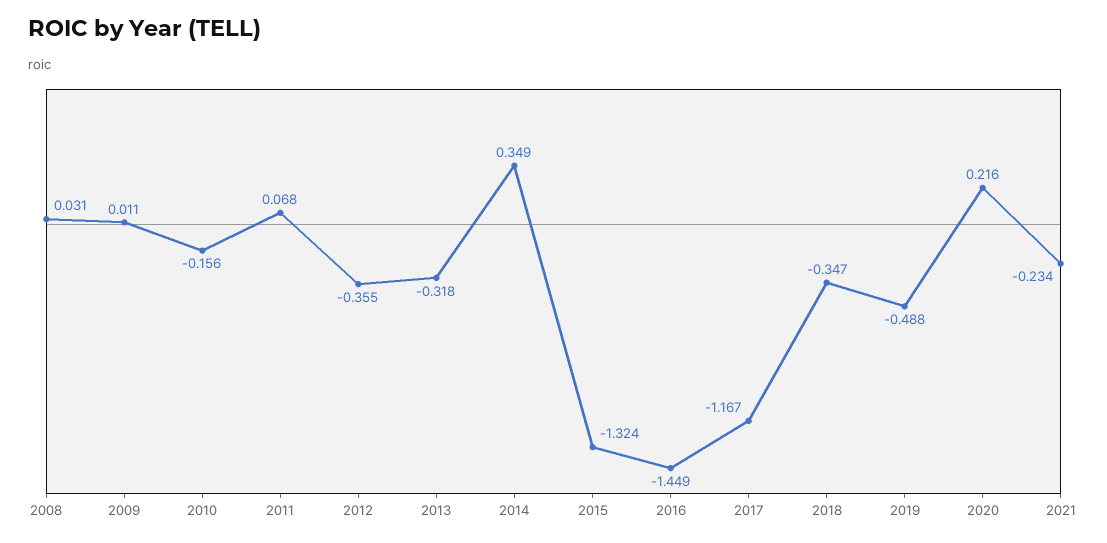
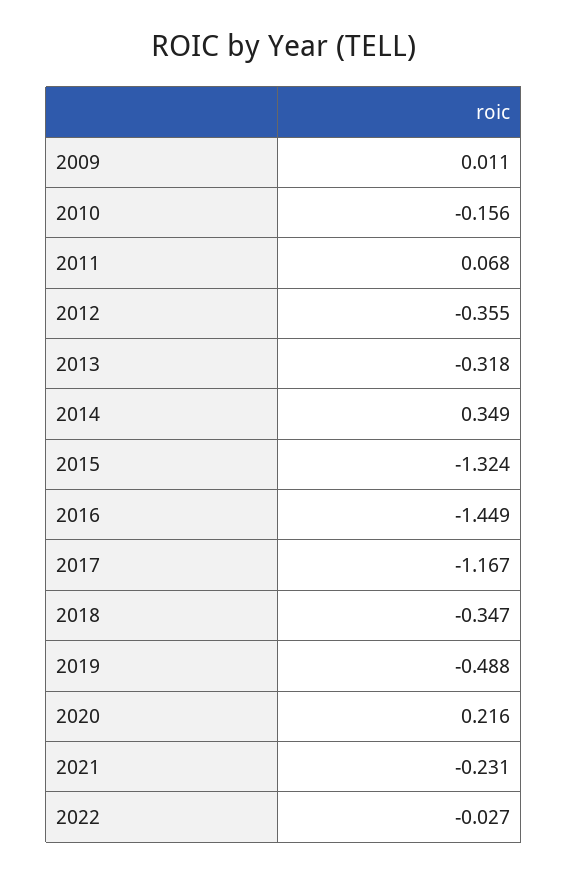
2008: 0.031 -> none
2021: -0.234 -> -0.231
2022: none -> -0.027

